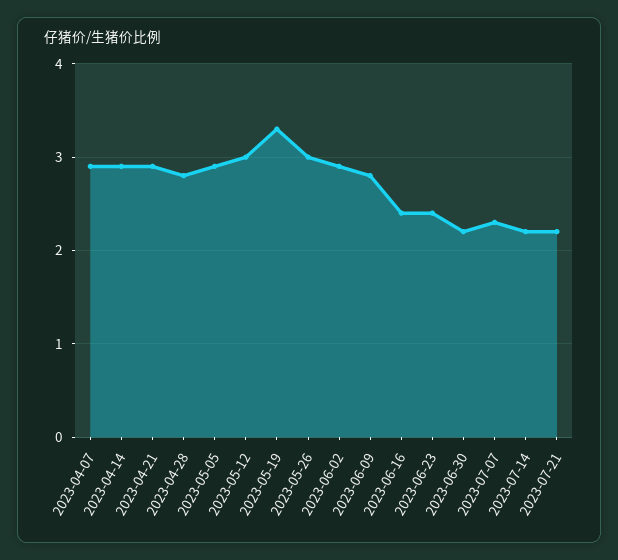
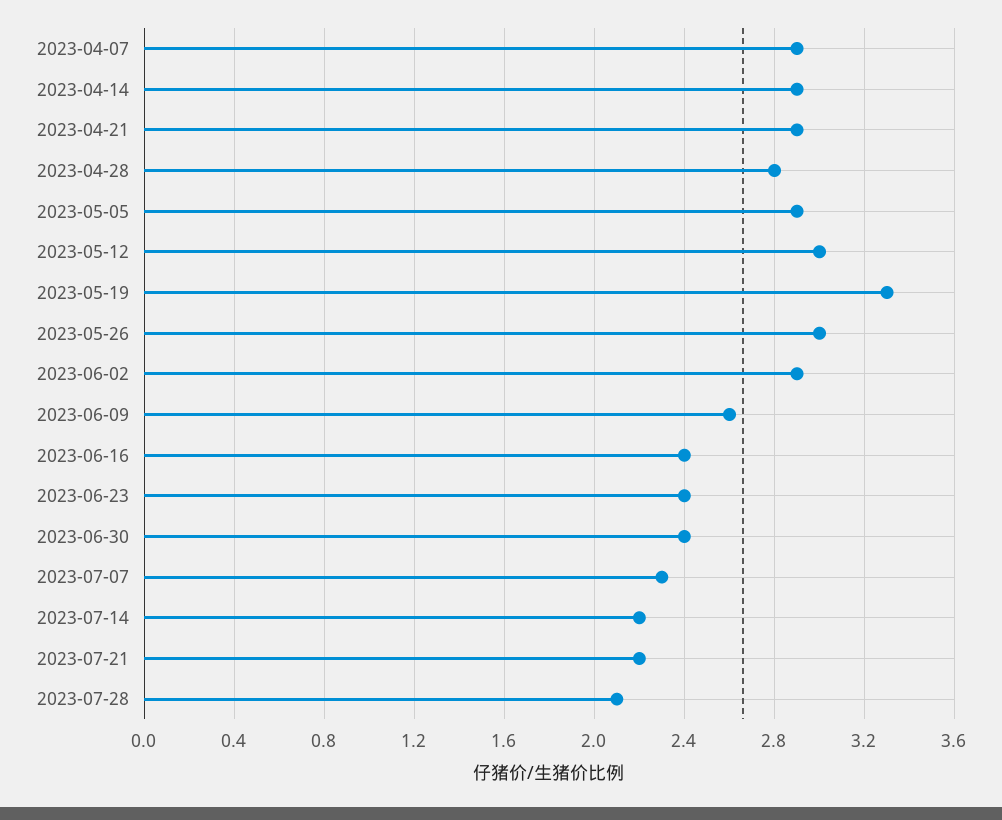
2023-06-09: 2.8 -> 2.6
2023-06-30: 2.2 -> 2.4
2023-07-28: none -> 2.1

